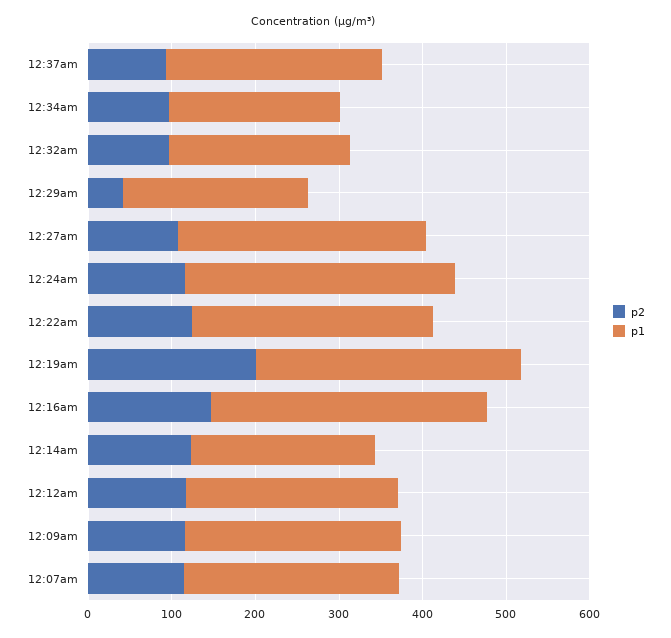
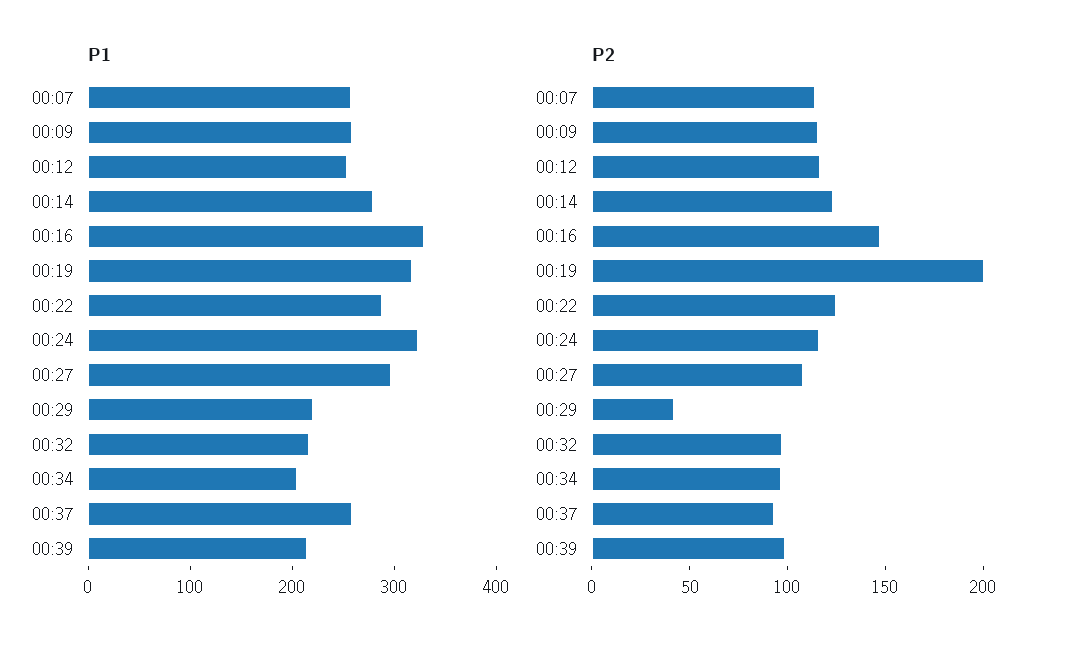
p1, 12:14am: 220 -> 280
p1, 00:39: none -> 220
p2, 00:39: none -> 100

